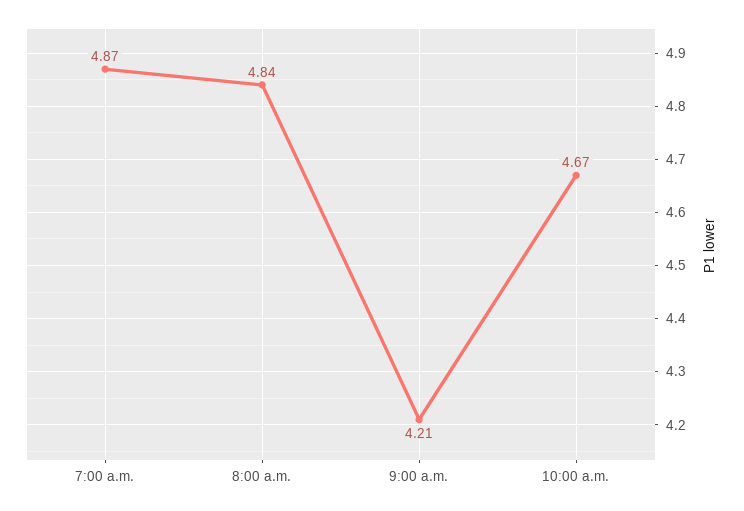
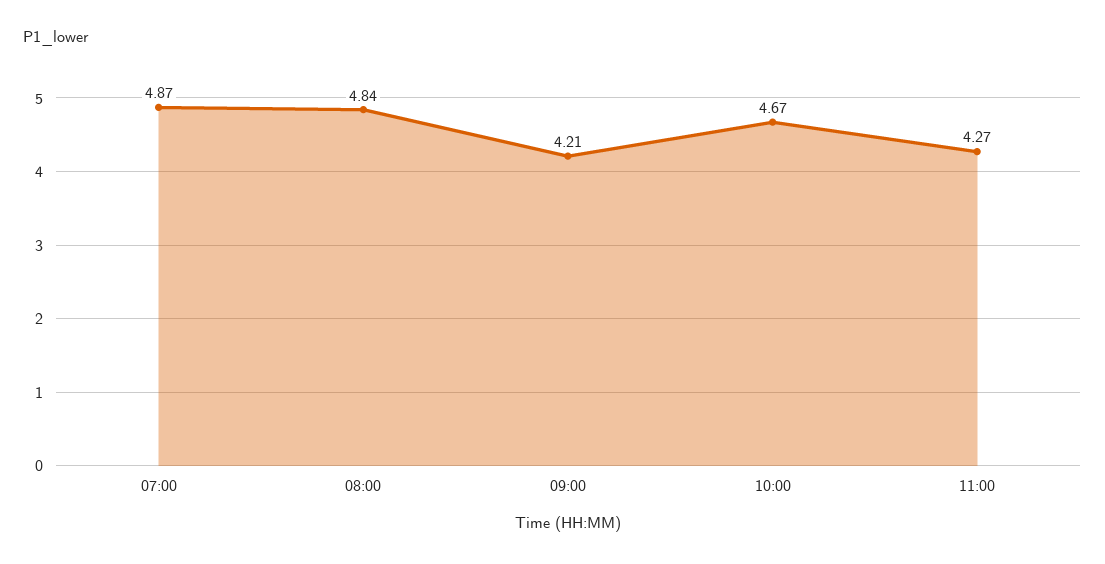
11:00: none -> 4.27

